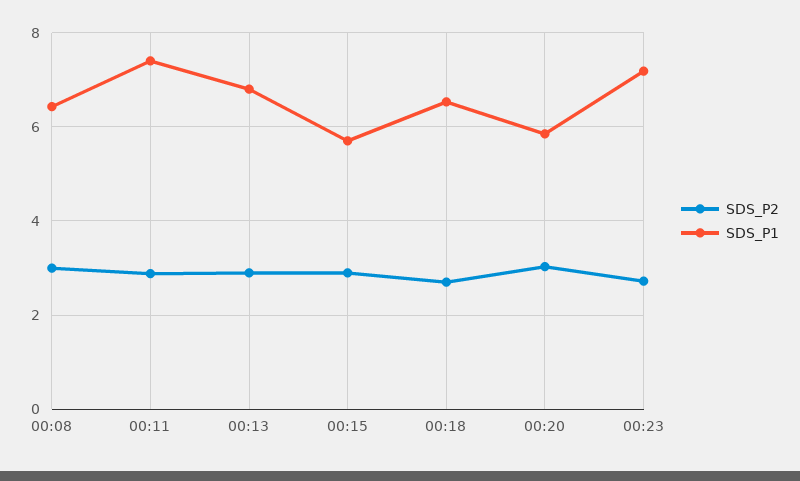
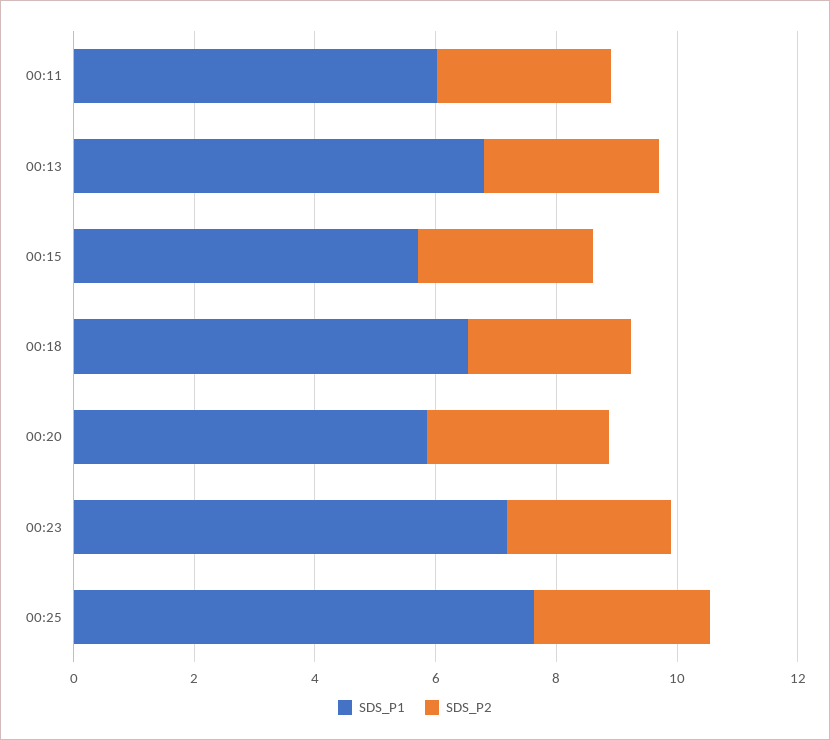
SDS_P2, 00:08: 3 -> none
SDS_P1, 00:08: 6.4 -> none
SDS_P1, 00:11: 7.4 -> 6
SDS_P1, 00:25: none -> 7.5
SDS_P2, 00:25: none -> 3

